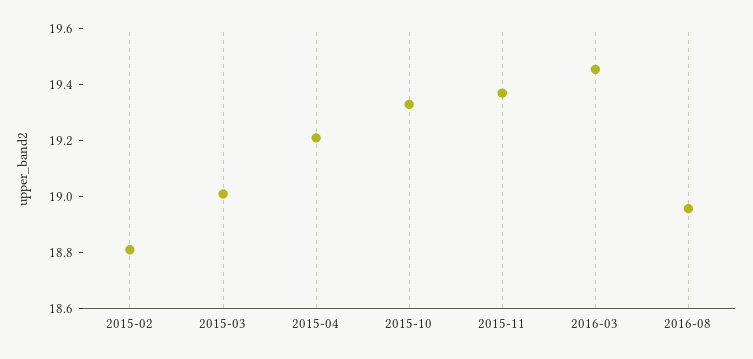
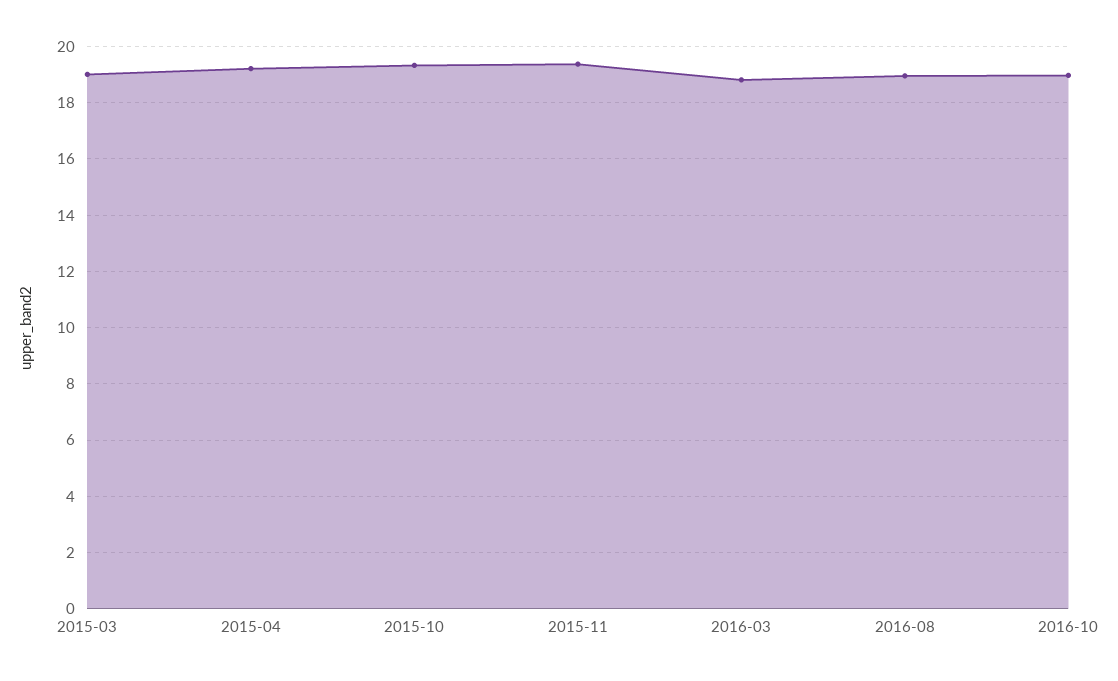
2015-02: 18.8 -> none
2016-03: 19.45 -> 18.75
2016-10: none -> 19

